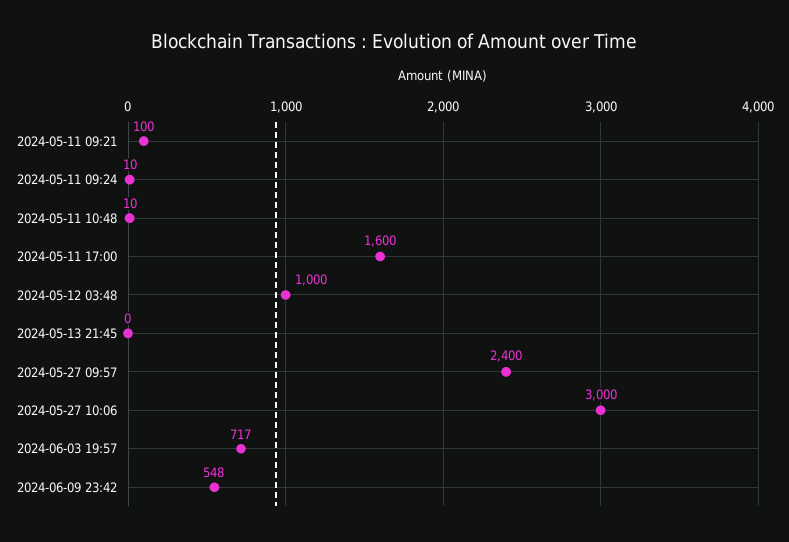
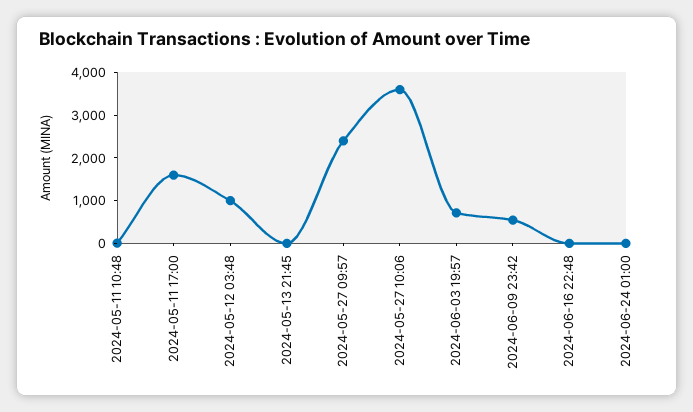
2024-05-11 09:21: 100 -> none
2024-05-11 09:24: 10 -> none
2024-05-27 10:06: 3000 -> 3600
2024-06-16 22:48: none -> 0
2024-06-24 01:00: none -> 0

